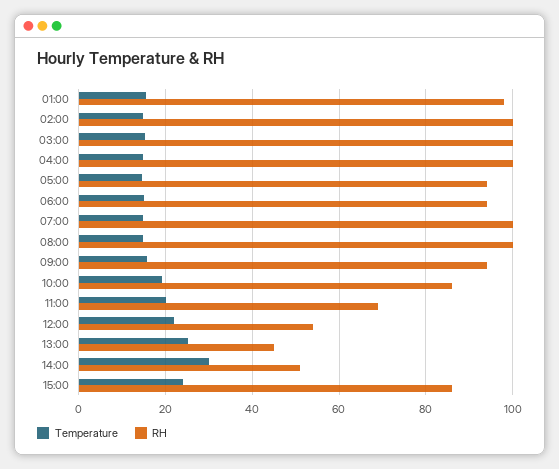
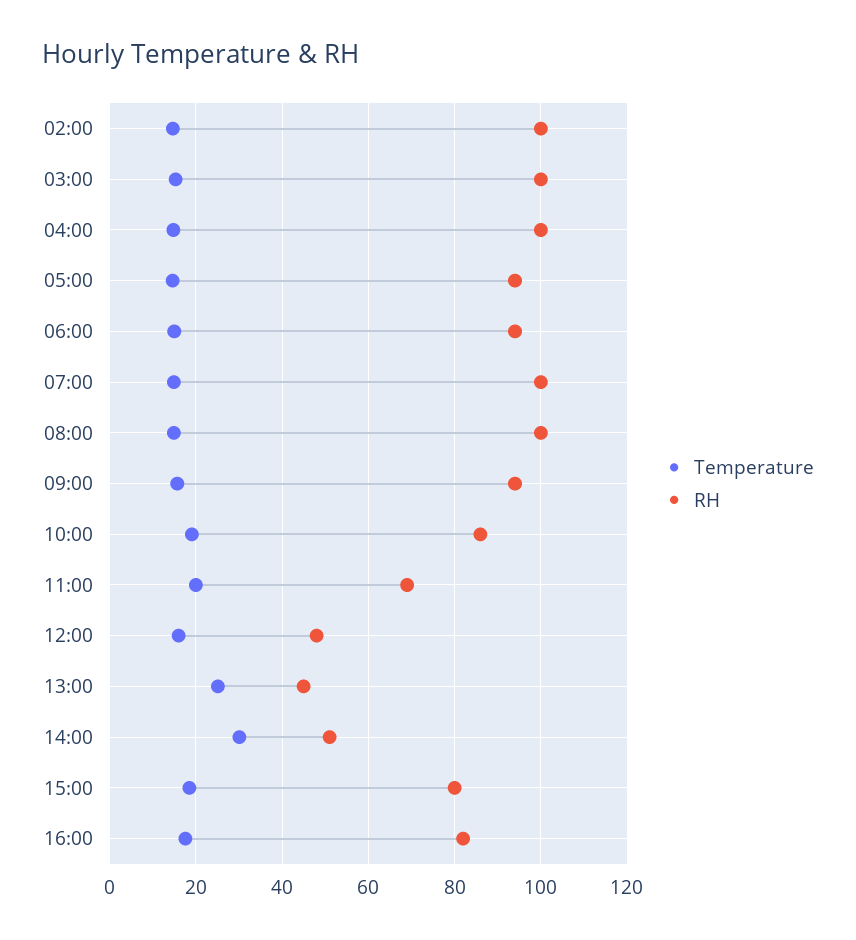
Temperature, 01:00: 16 -> none
RH, 01:00: 98 -> none
Temperature, 12:00: 22 -> 16
RH, 12:00: 54 -> 48
Temperature, 15:00: 24 -> 18
RH, 15:00: 86 -> 80
Temperature, 16:00: none -> 18
RH, 16:00: none -> 82

